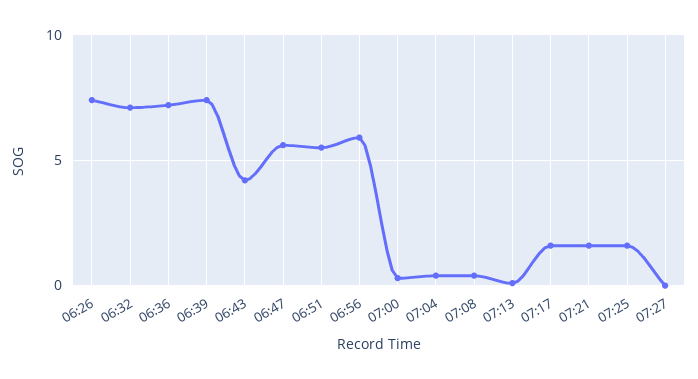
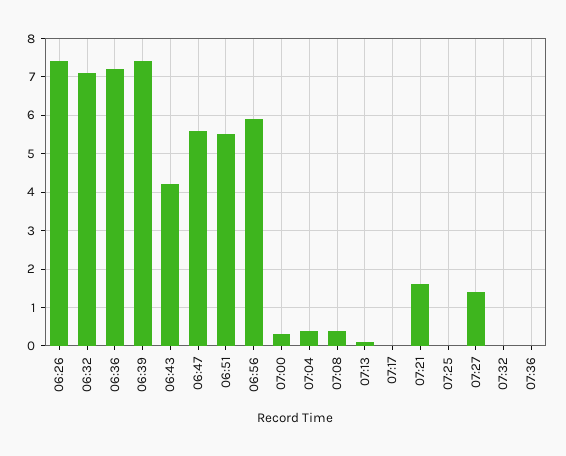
07:17: 1.5 -> 0
07:25: 1.5 -> 0
07:27: 0 -> 1.5
07:32: none -> 0
07:36: none -> 0

